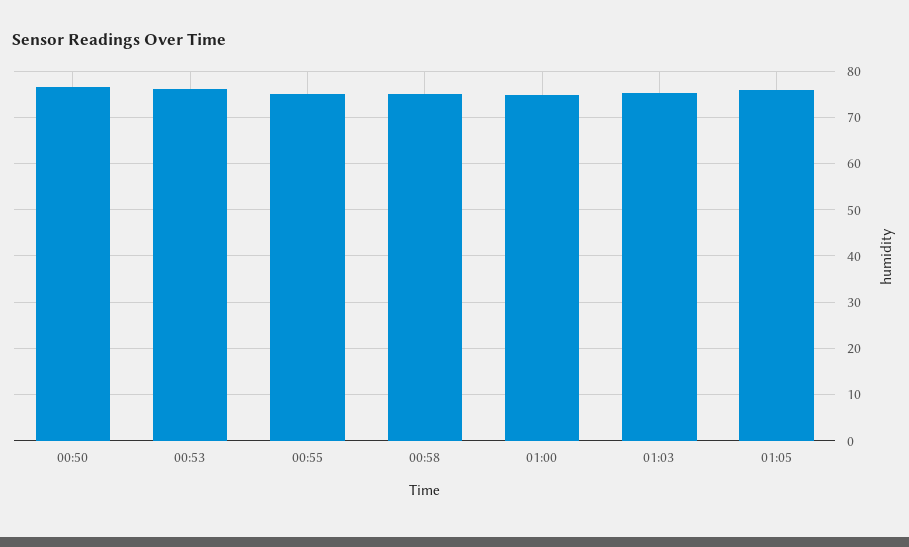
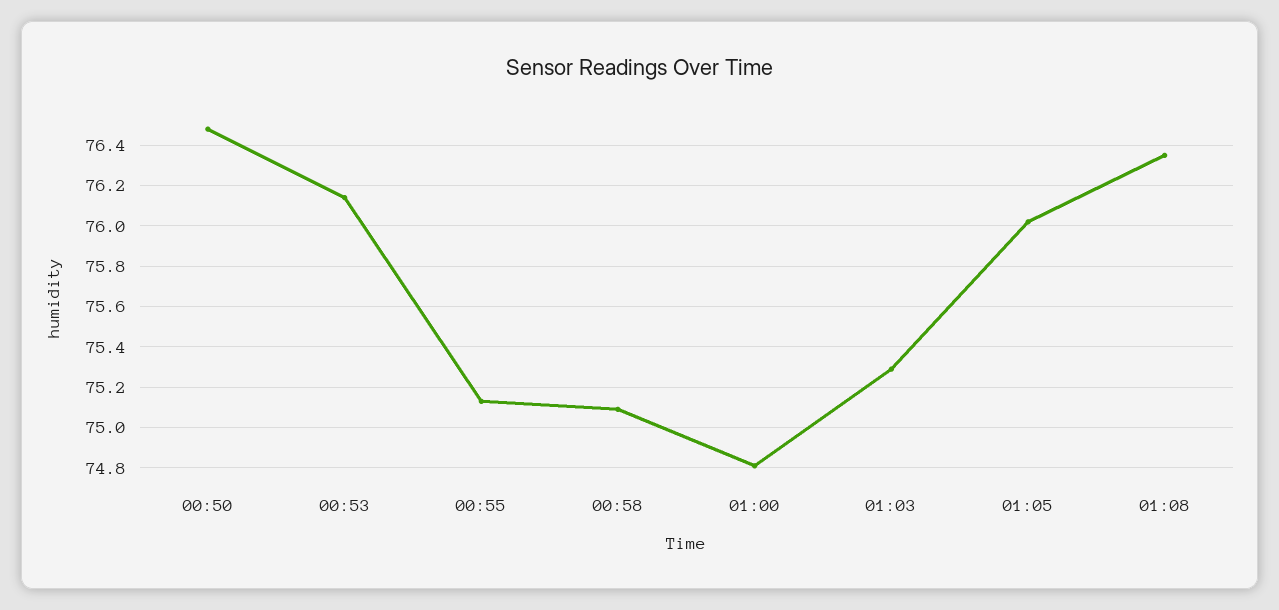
01:08: none -> 76.35

